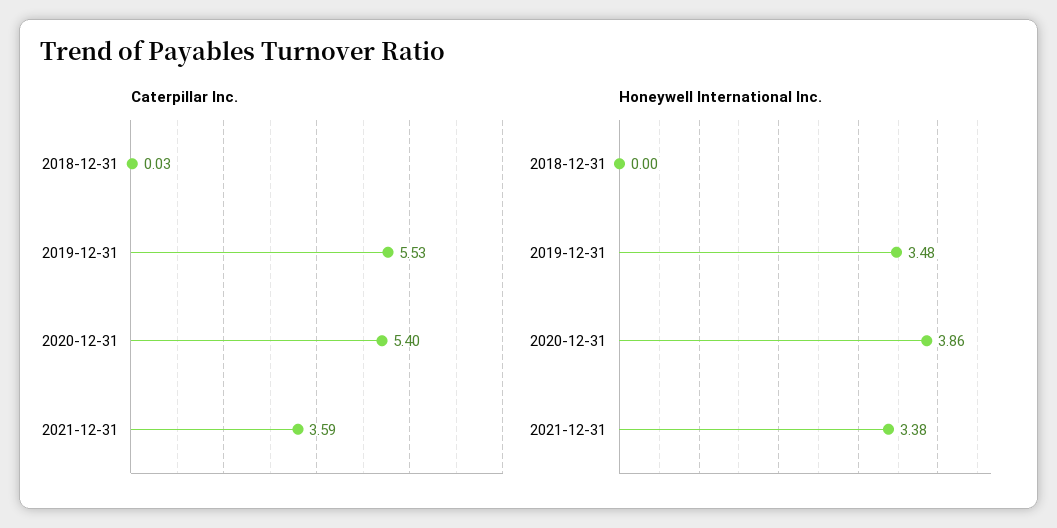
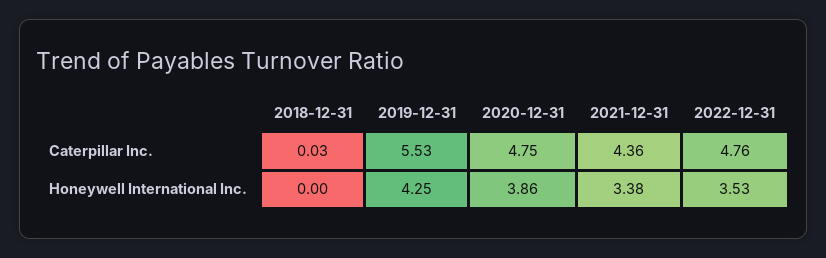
Caterpillar Inc., 2020-12-31: 5.4 -> 4.75
Caterpillar Inc., 2021-12-31: 3.59 -> 4.36
Honeywell International Inc., 2019-12-31: 3.48 -> 4.25
Caterpillar Inc., 2022-12-31: none -> 4.76
Honeywell International Inc., 2022-12-31: none -> 3.53

